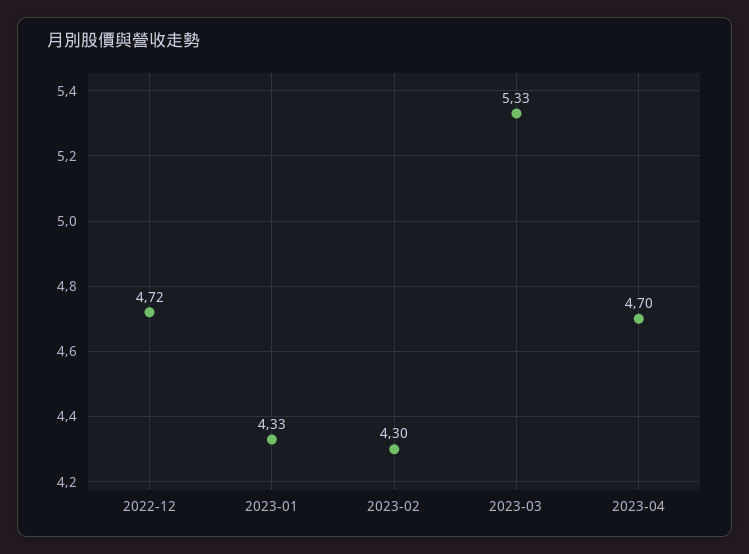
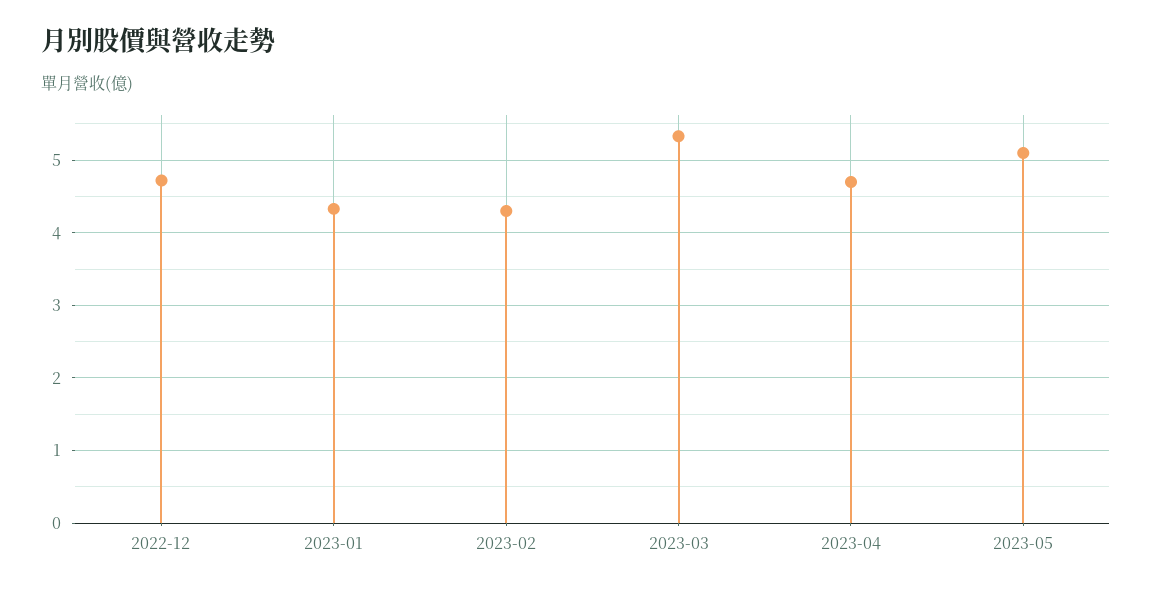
2023-05: none -> 5.1

